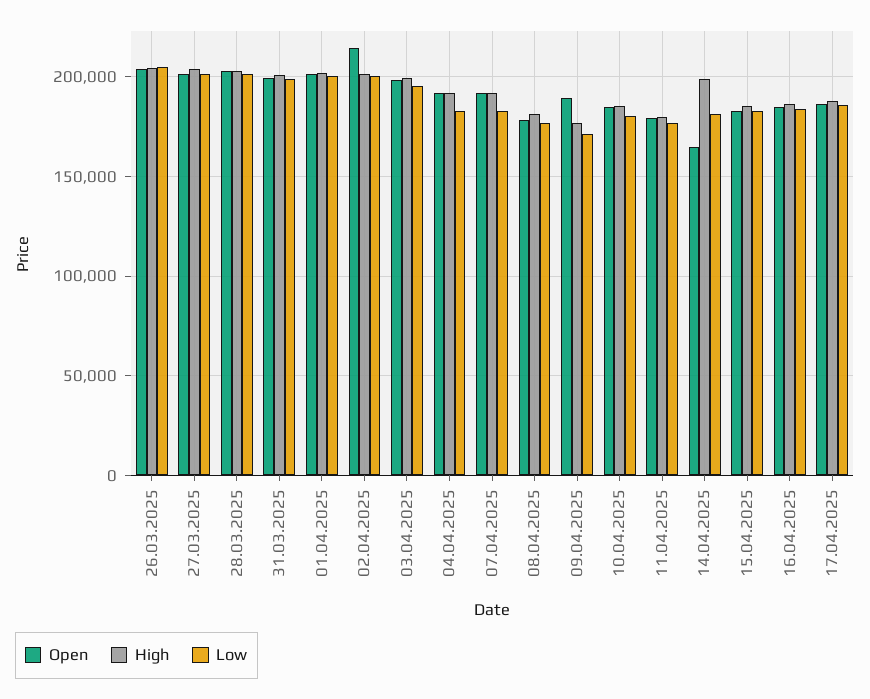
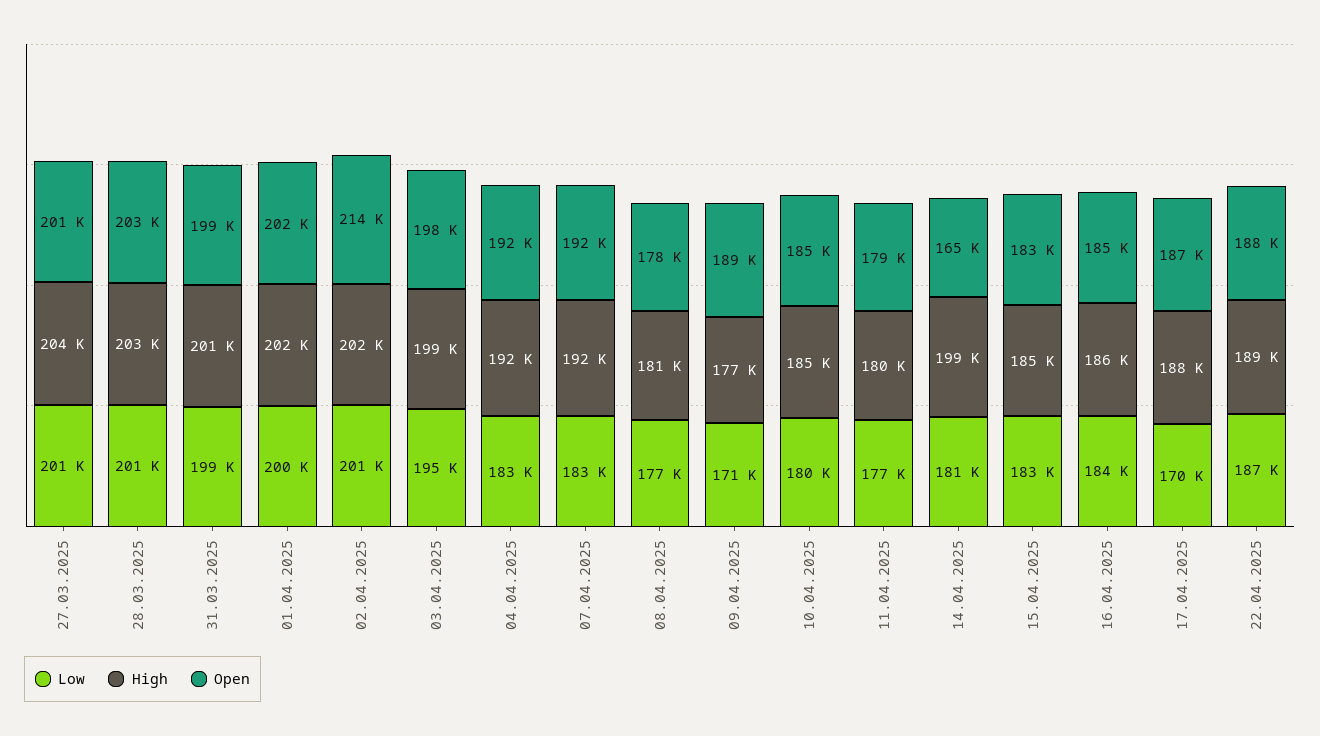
Open, 26.03.2025: 205000 -> none
High, 26.03.2025: 205000 -> none
Low, 26.03.2025: 205000 -> none
Low, 17.04.2025: 185000 -> 170000
Low, 22.04.2025: none -> 187000
High, 22.04.2025: none -> 189000
Open, 22.04.2025: none -> 188000

